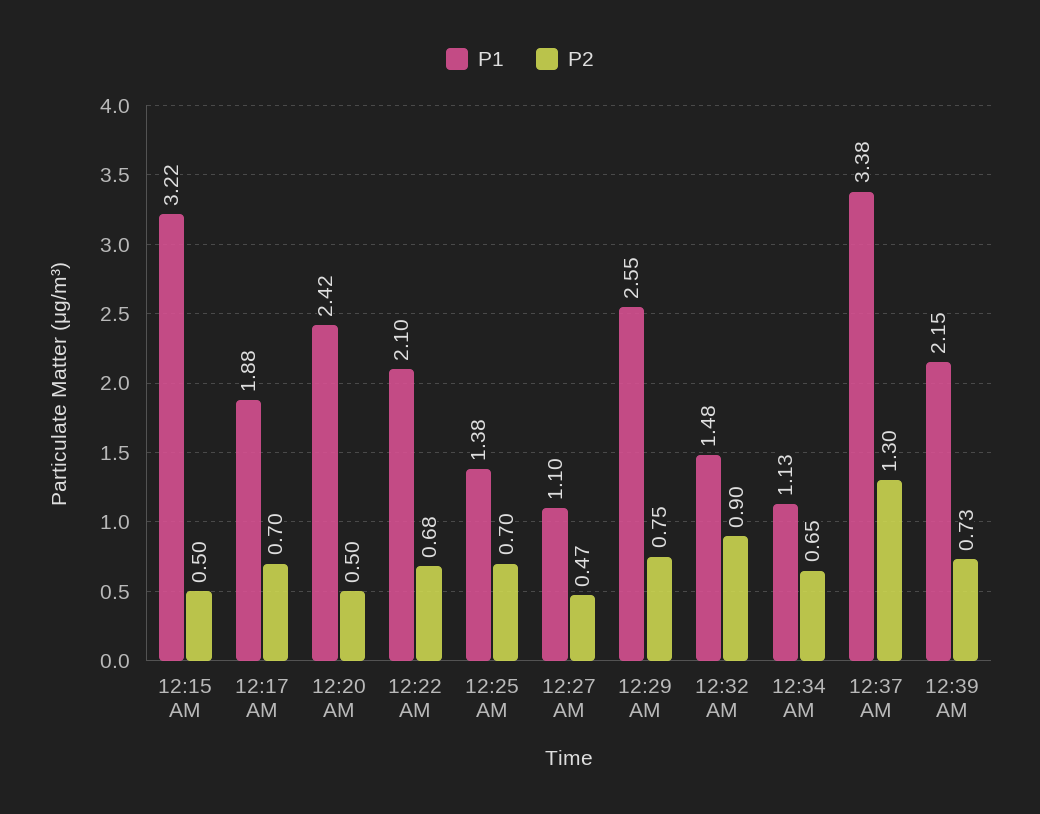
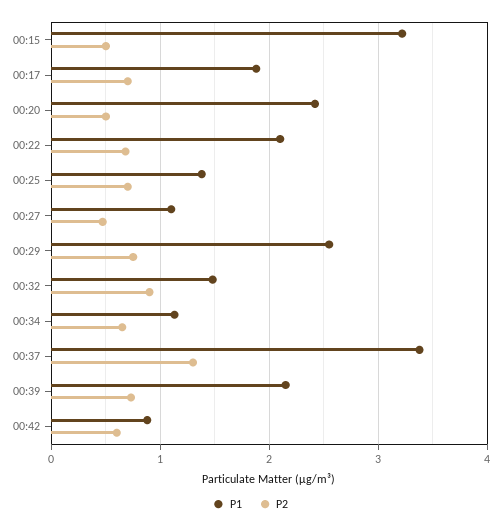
P1, 00:42: none -> 0.9
P2, 00:42: none -> 0.6

